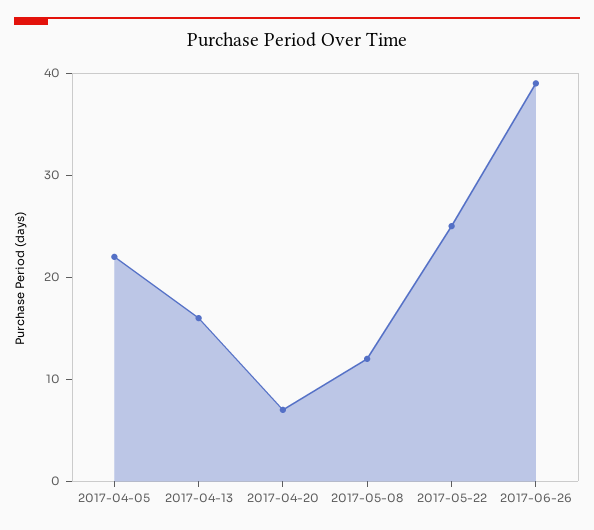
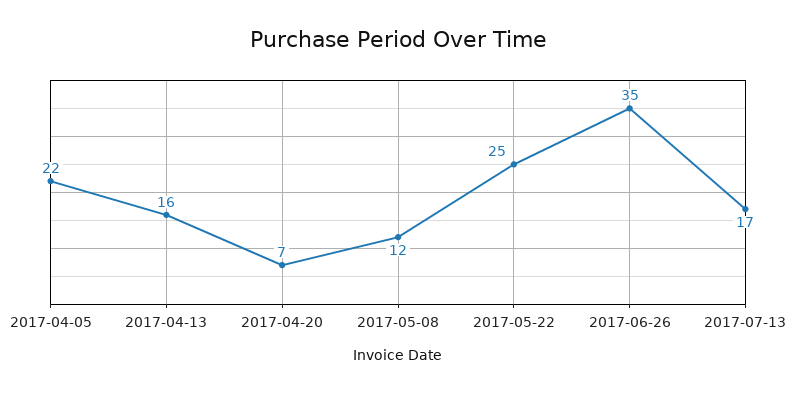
2017-06-26: 39 -> 35
2017-07-13: none -> 17

